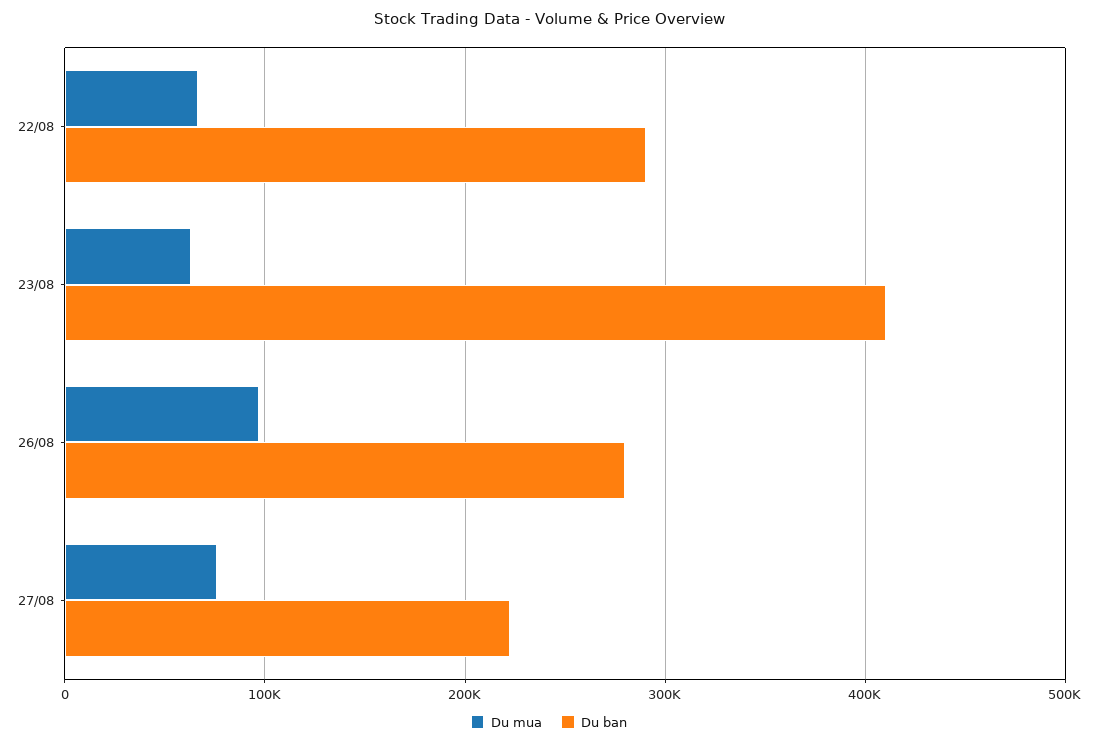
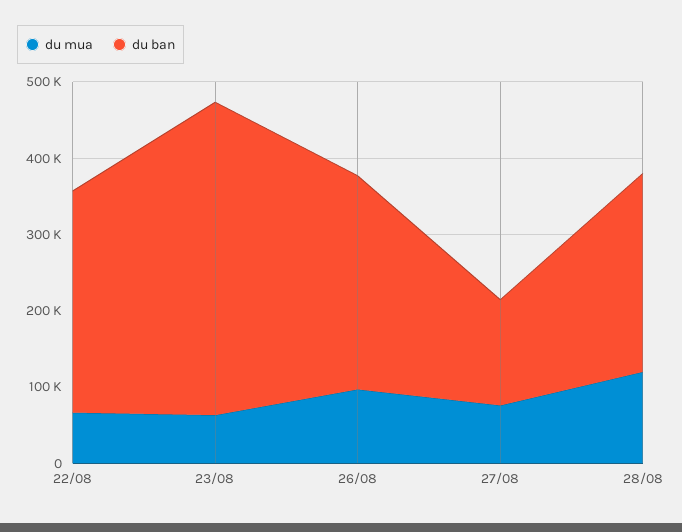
Du ban, 27/08: 220000 -> 140000
Du mua, 28/08: none -> 120000
Du ban, 28/08: none -> 260000

